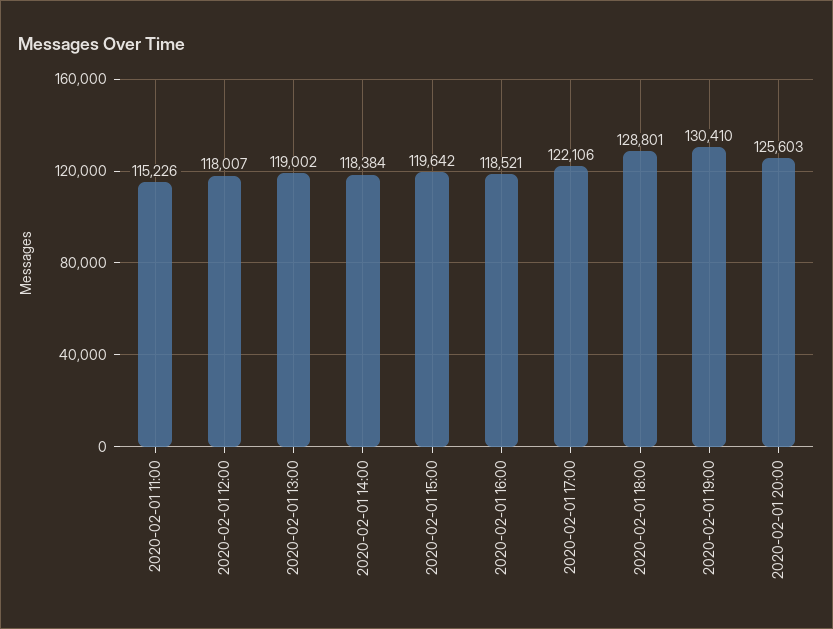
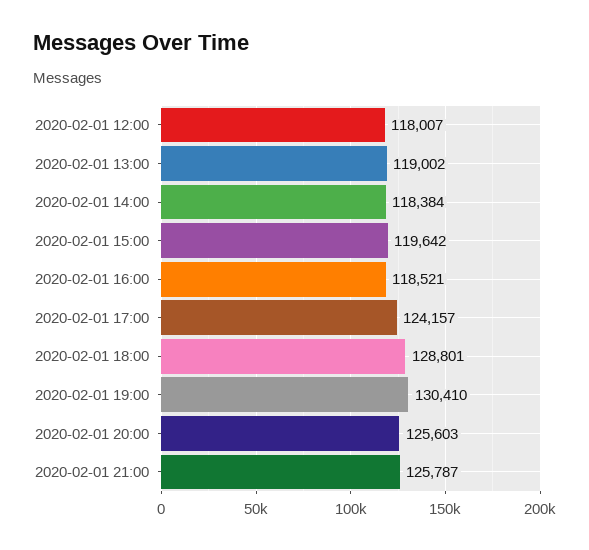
2020-02-01 11:00: 115226 -> none
2020-02-01 17:00: 122106 -> 124157
2020-02-01 21:00: none -> 125787

